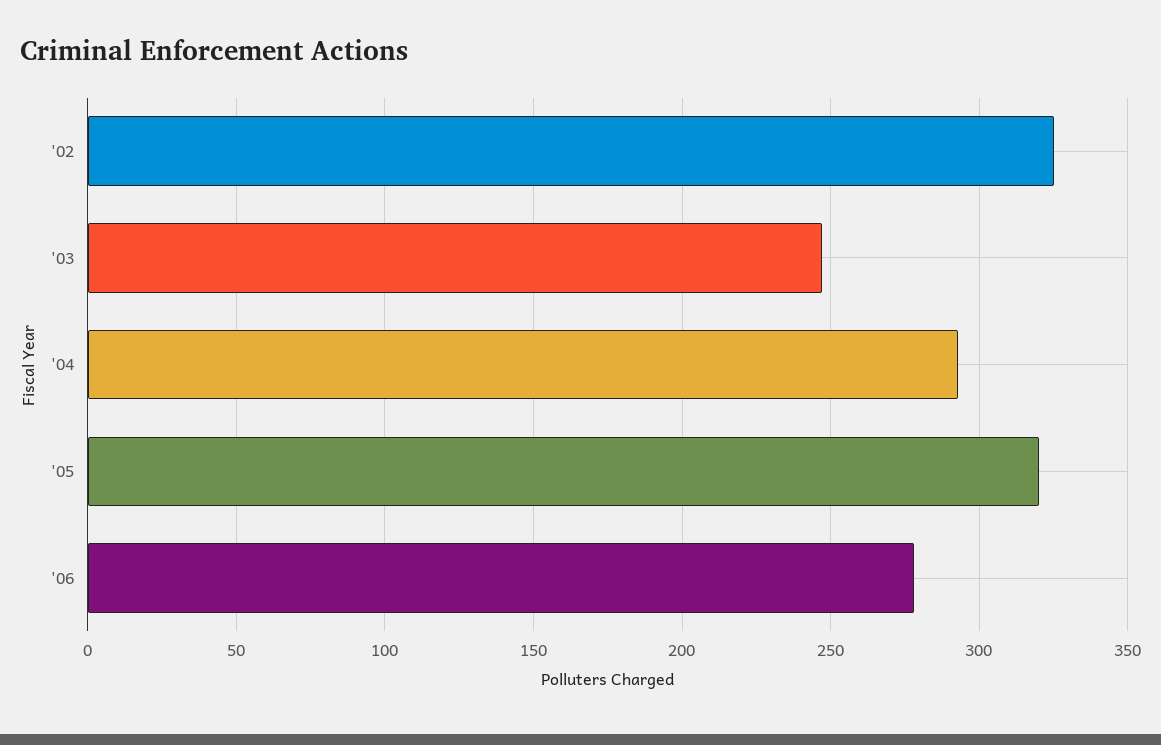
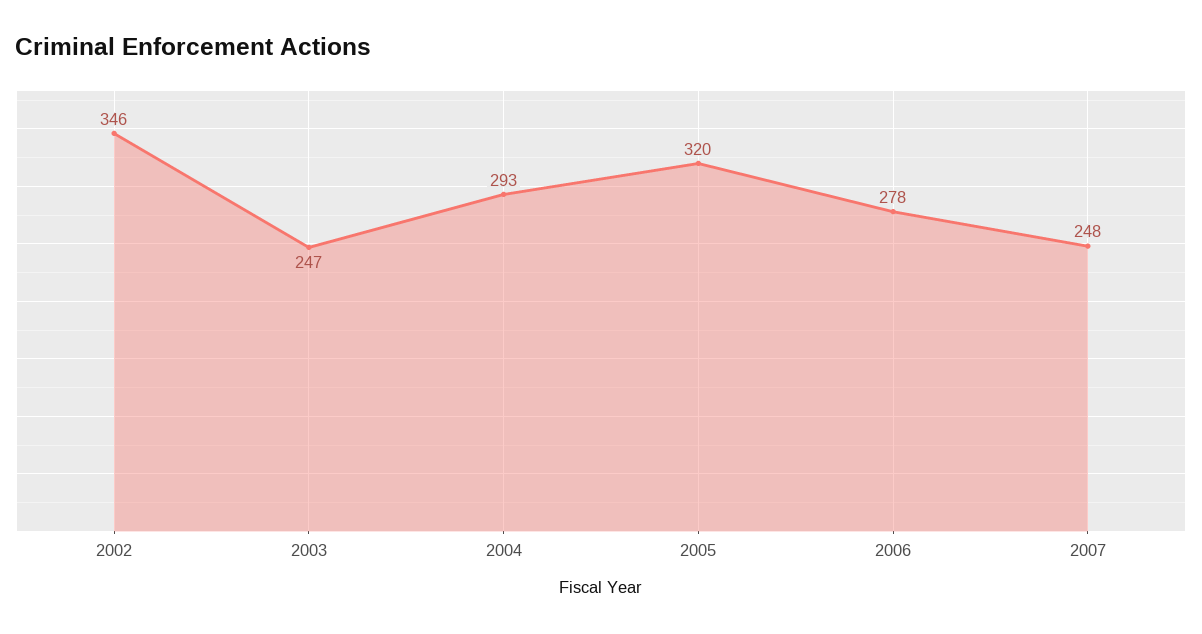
'02: 325 -> 346
2007: none -> 248

